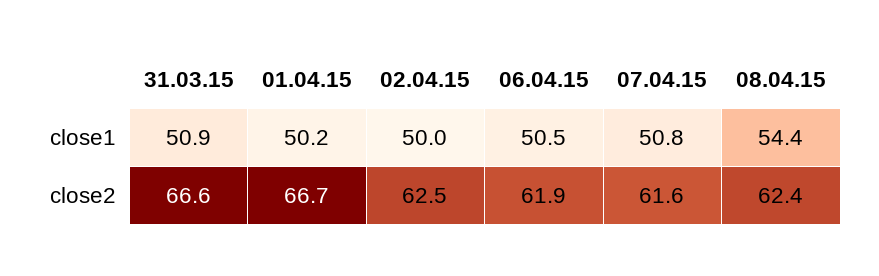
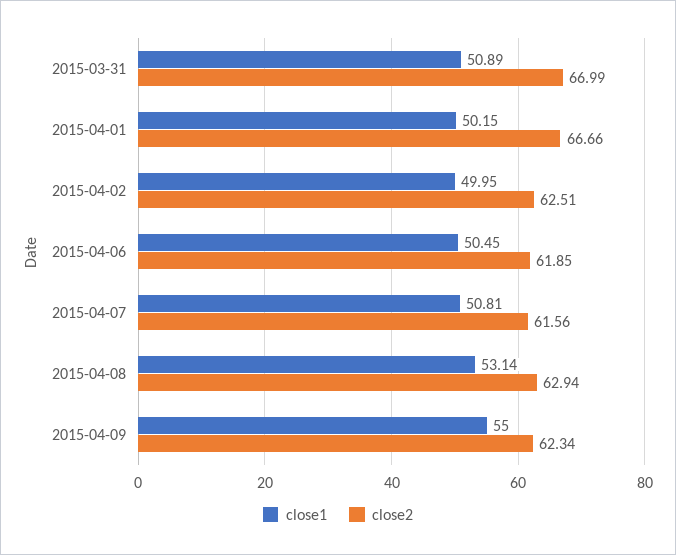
close1, 08.04.15: 54.4 -> 53.14
close2, 31.03.15: 66.6 -> 66.99
close2, 08.04.15: 62.4 -> 62.94
close1, 2015-04-09: none -> 55
close2, 2015-04-09: none -> 62.34

